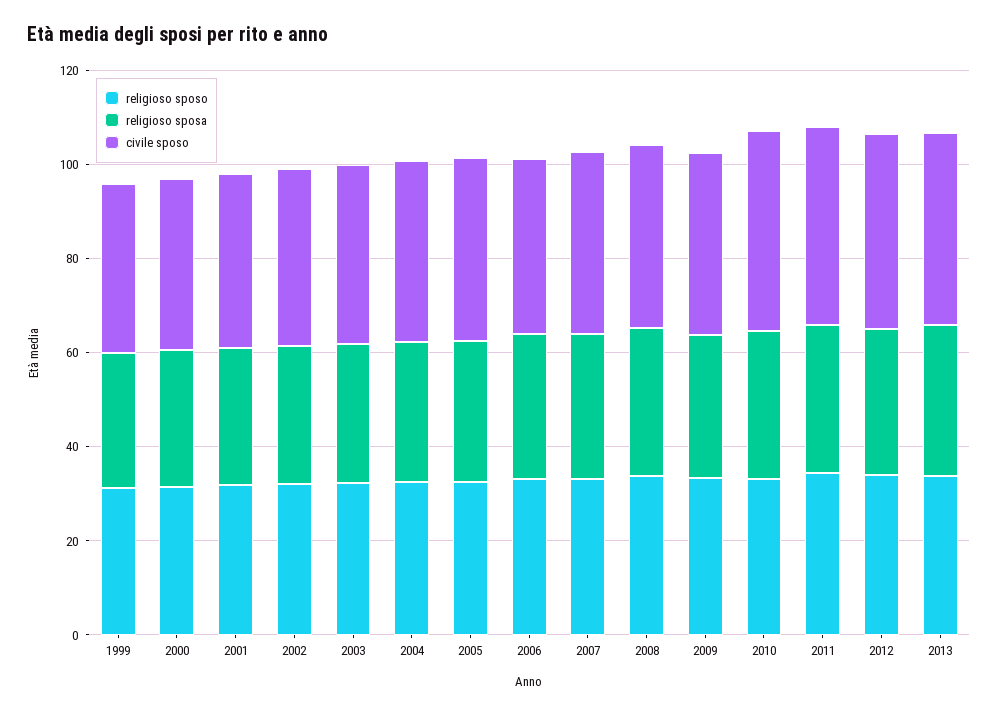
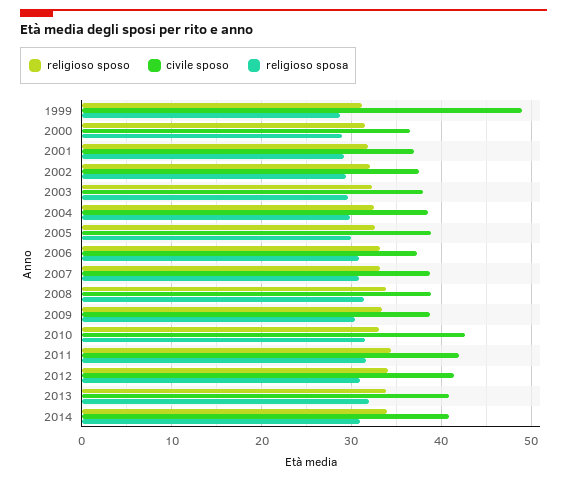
civile sposo, 1999: 35 -> 49
religioso sposo, 2014: none -> 34
civile sposo, 2014: none -> 41
religioso sposa, 2014: none -> 31

